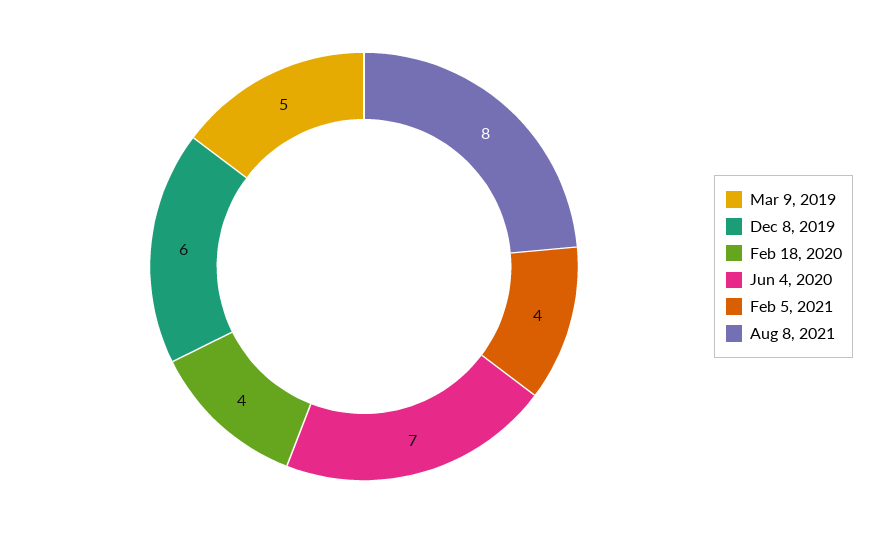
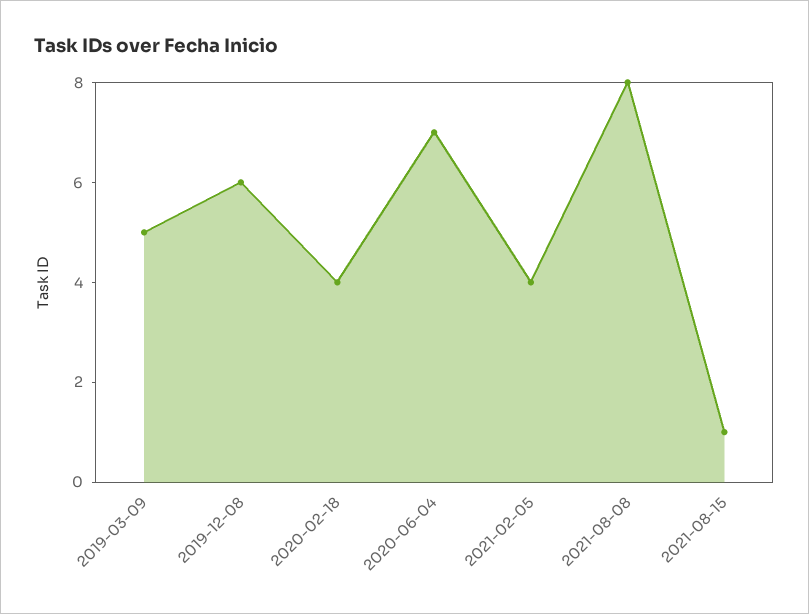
2021-08-15: none -> 1

